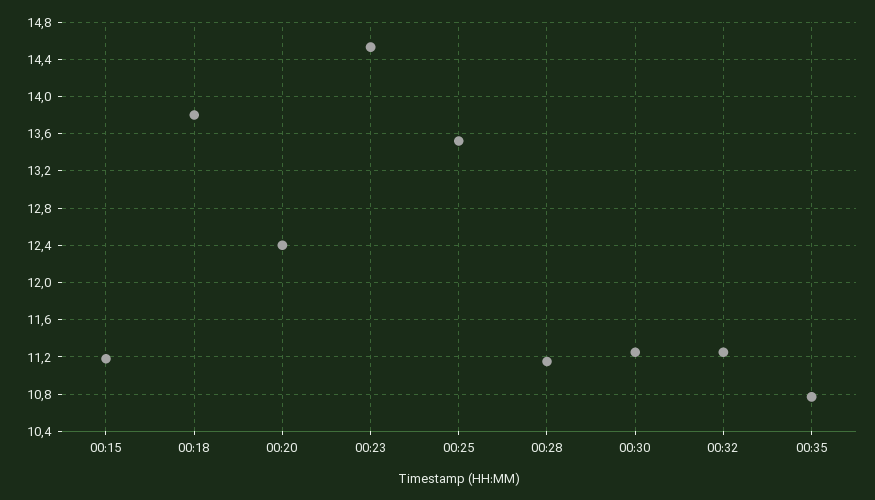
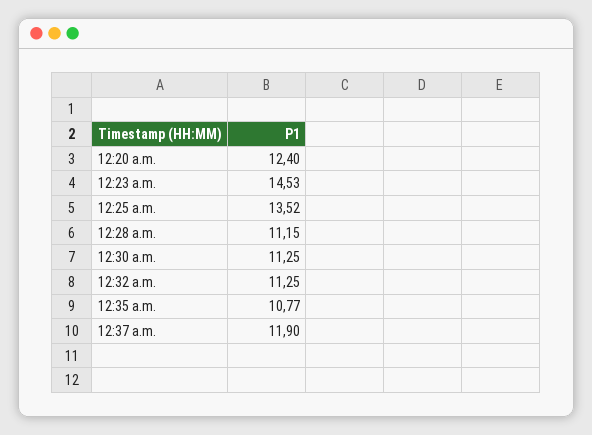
00:15: 11.2 -> none
00:18: 13.8 -> none
12:37 a.m.: none -> 11.9

